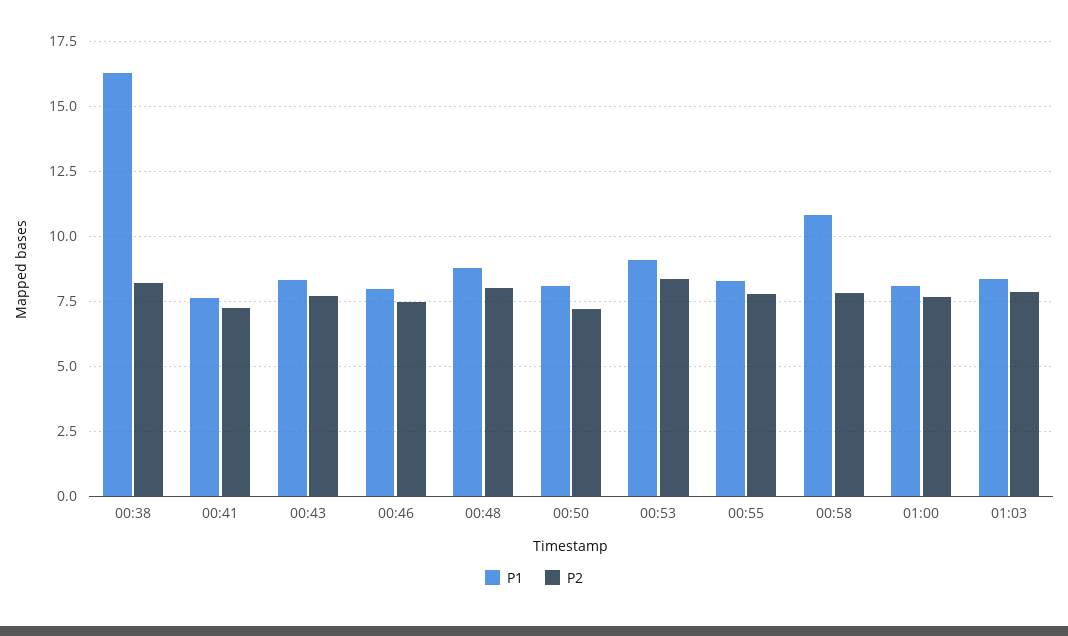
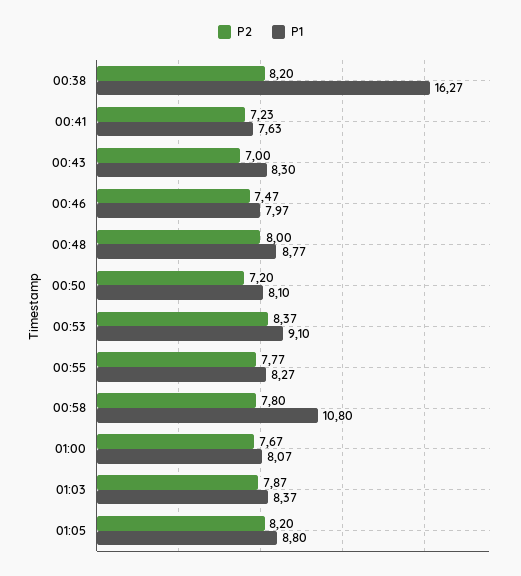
P2, 00:43: 7.75 -> 7
P2, 01:05: none -> 8.2
P1, 01:05: none -> 8.8

